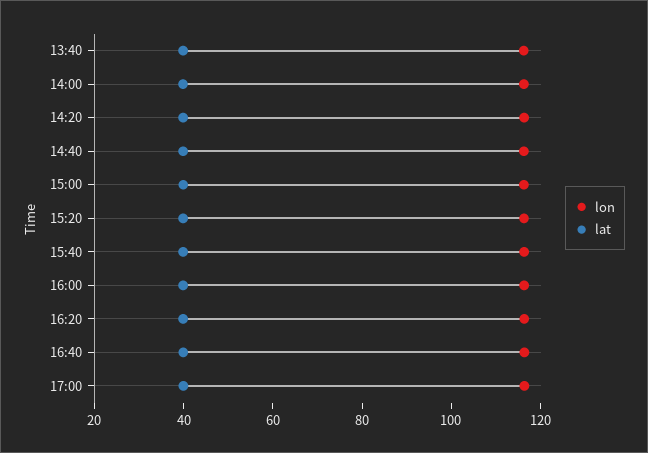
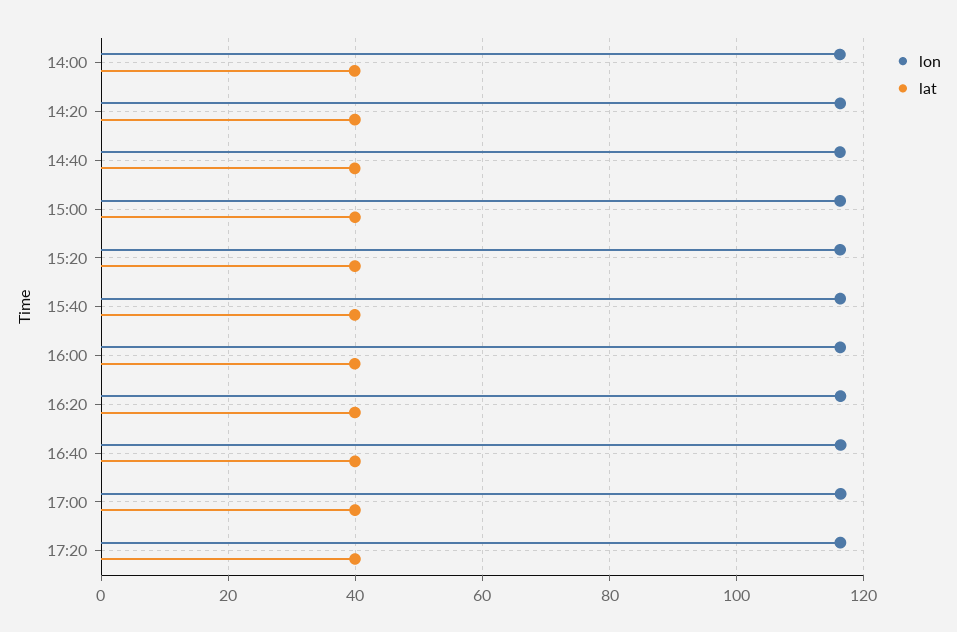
lon, 13:40: 115 -> none
lat, 13:40: 40 -> none
lon, 17:20: none -> 116
lat, 17:20: none -> 40

